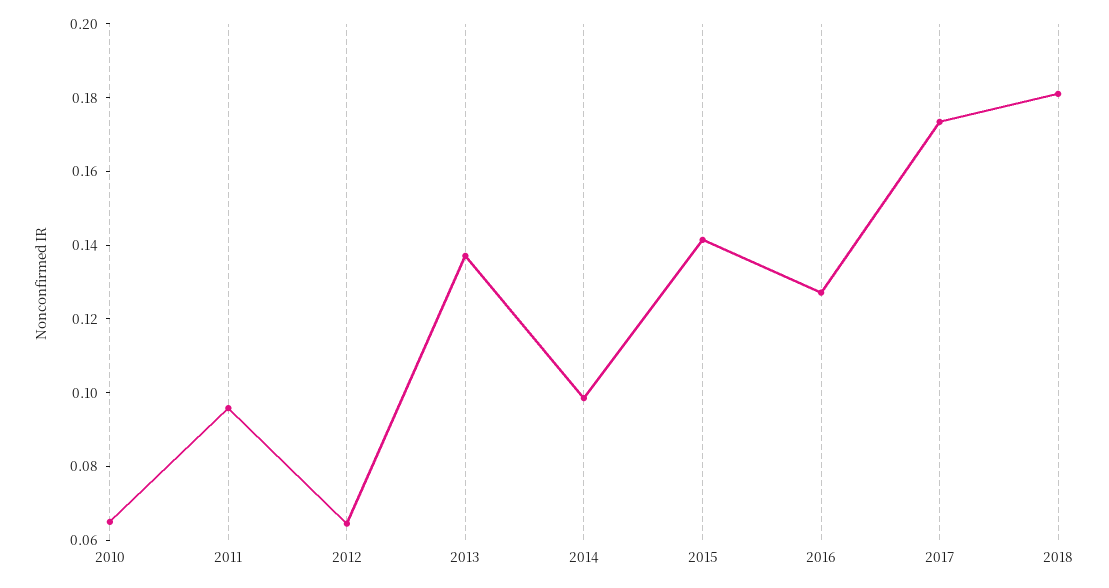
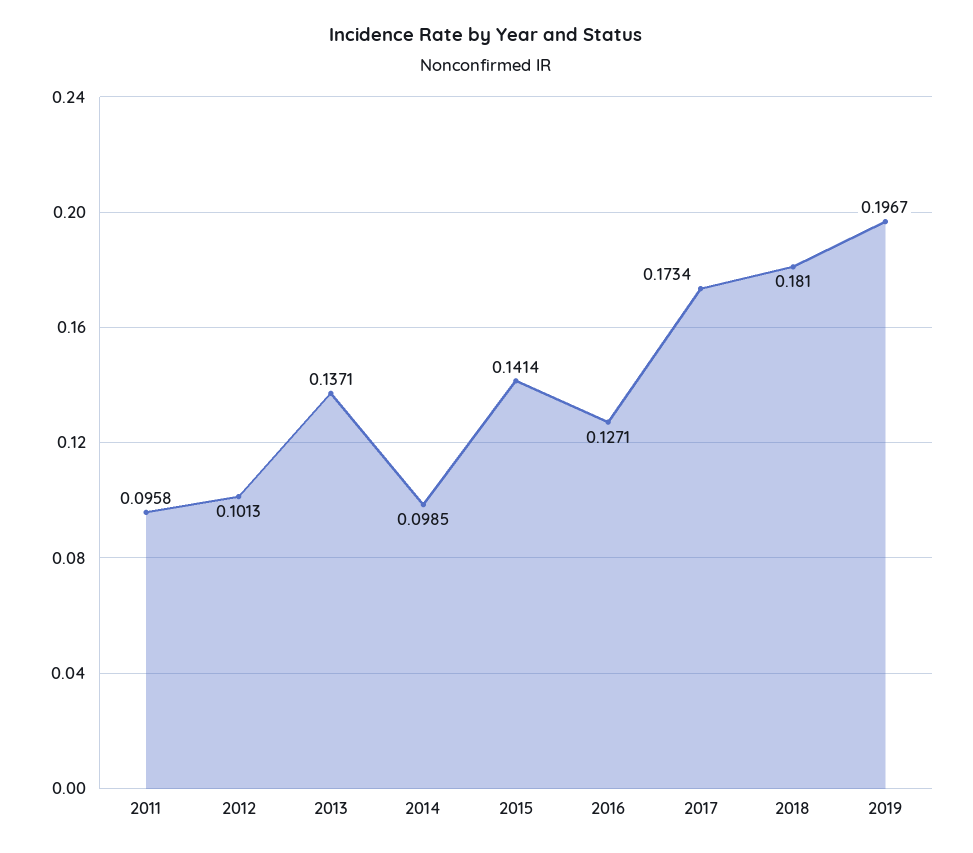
2010: 0.065 -> none
2012: 0.065 -> 0.1013
2019: none -> 0.1967

